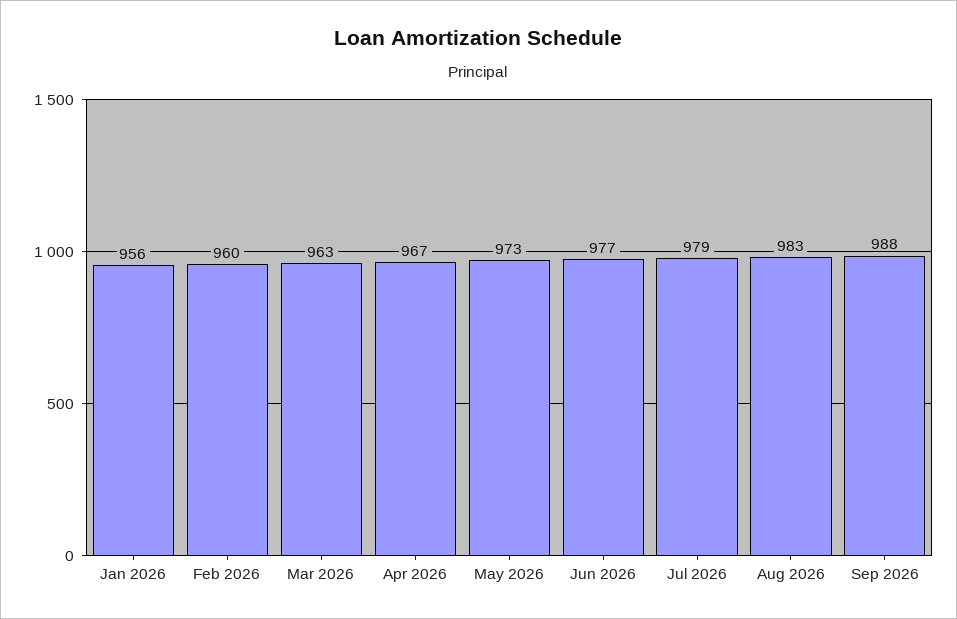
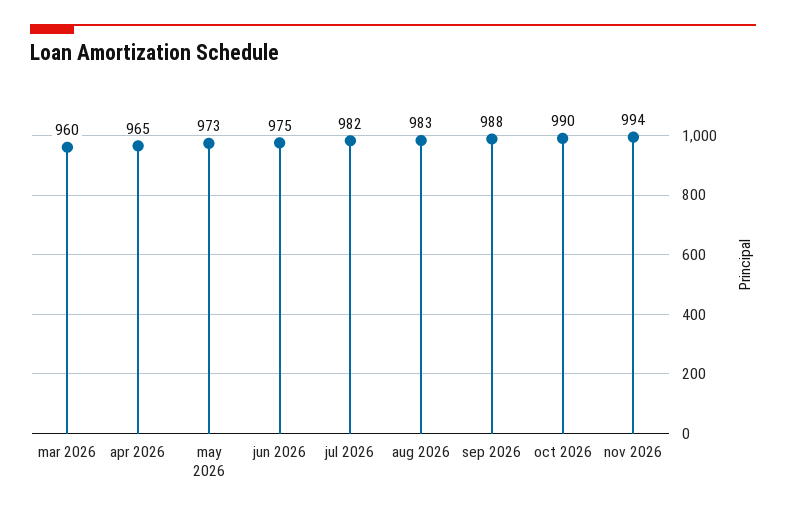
Jan 2026: 956 -> none
Feb 2026: 960 -> none
Mar 2026: 963 -> 960
Apr 2026: 967 -> 965
Jun 2026: 977 -> 975
Jul 2026: 979 -> 982
oct 2026: none -> 990
nov 2026: none -> 994

